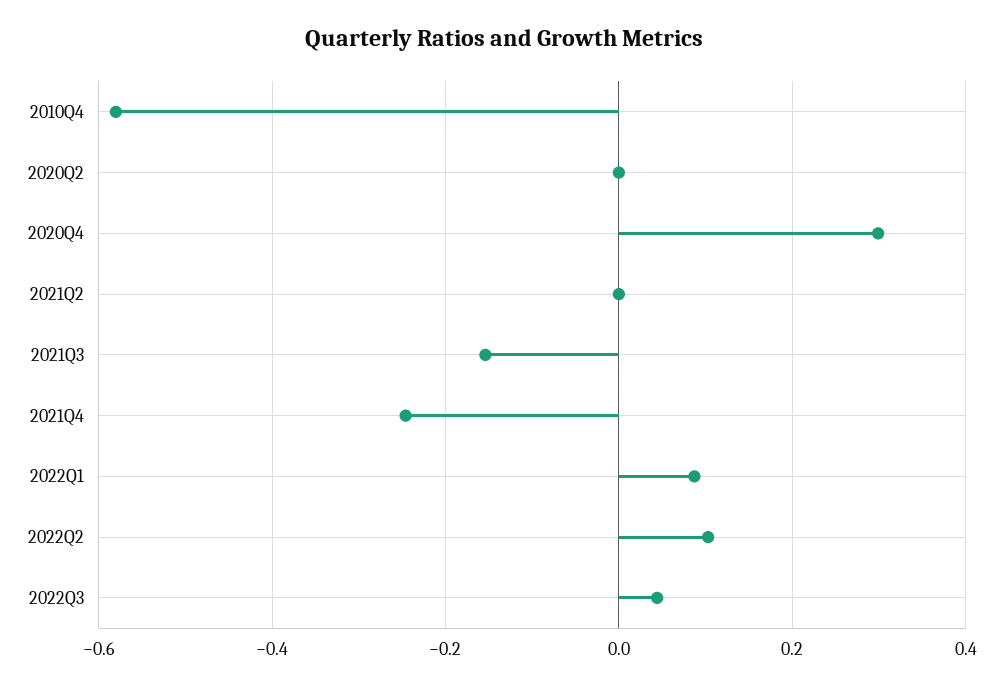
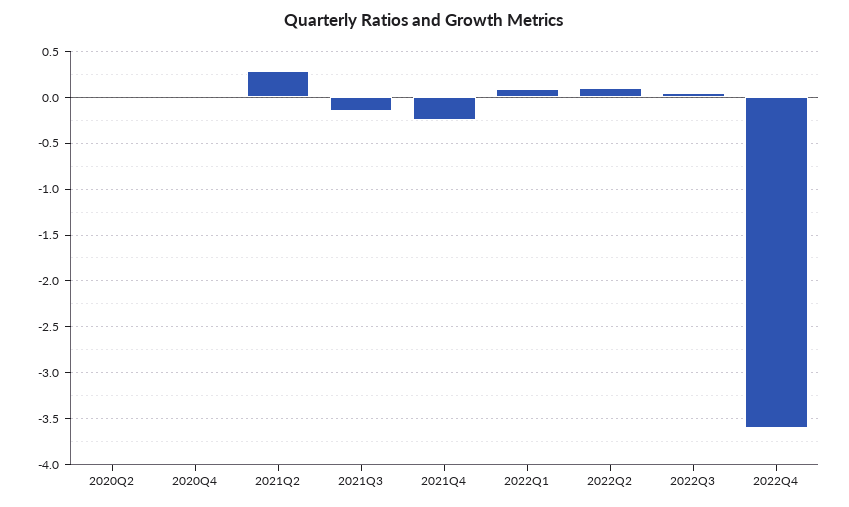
2010Q4: -0.58 -> none
2020Q4: 0.3 -> 0
2021Q2: 0 -> 0.3
2022Q4: none -> -3.6

